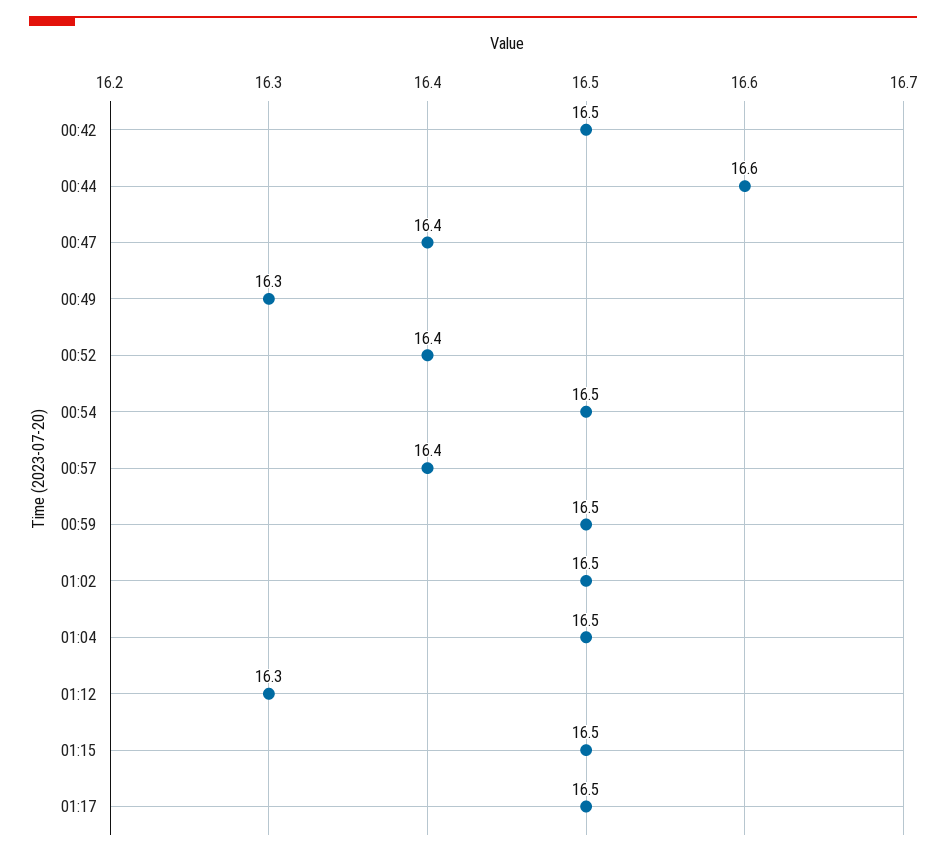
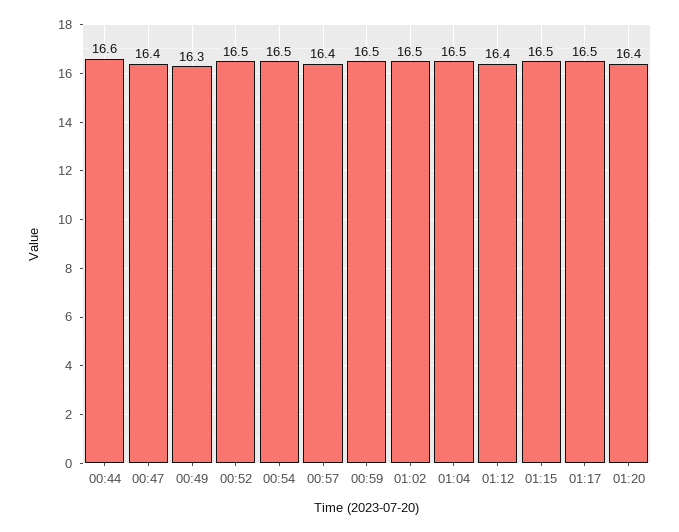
00:42: 16.5 -> none
00:52: 16.4 -> 16.5
01:12: 16.3 -> 16.4
01:20: none -> 16.4

